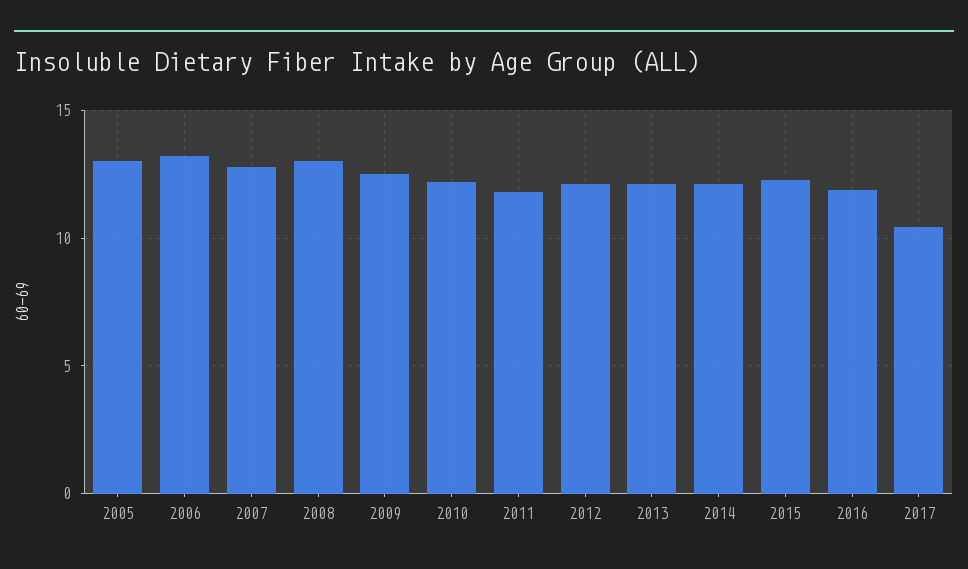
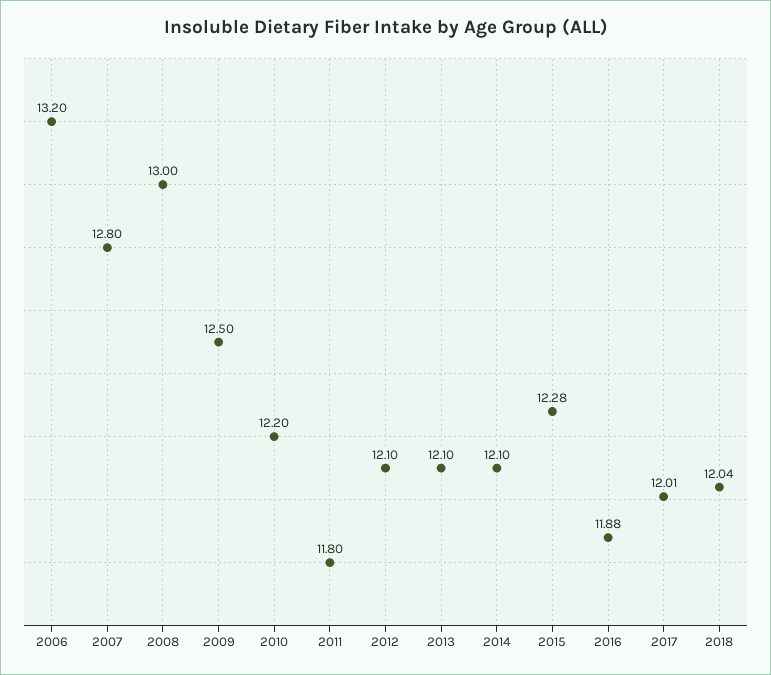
2005: 13 -> none
2017: 10.5 -> 12.01
2018: none -> 12.04

